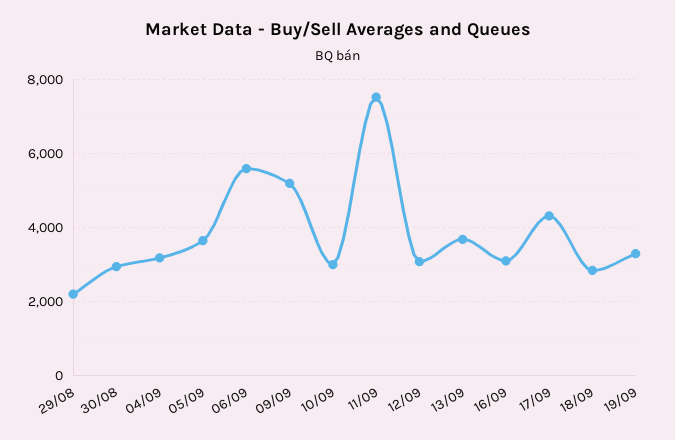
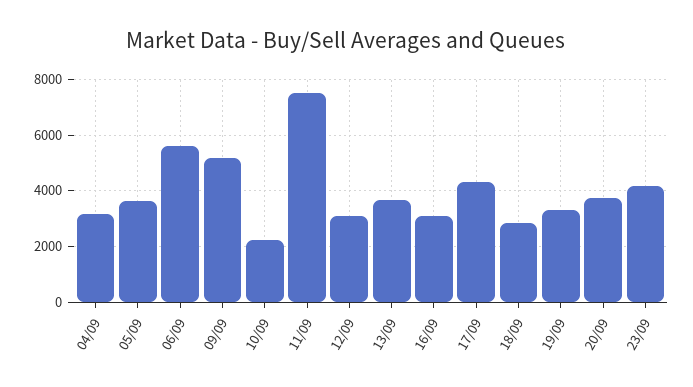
29/08: 2200 -> none
30/08: 3000 -> none
10/09: 3000 -> 2250
20/09: none -> 3750
23/09: none -> 4250

